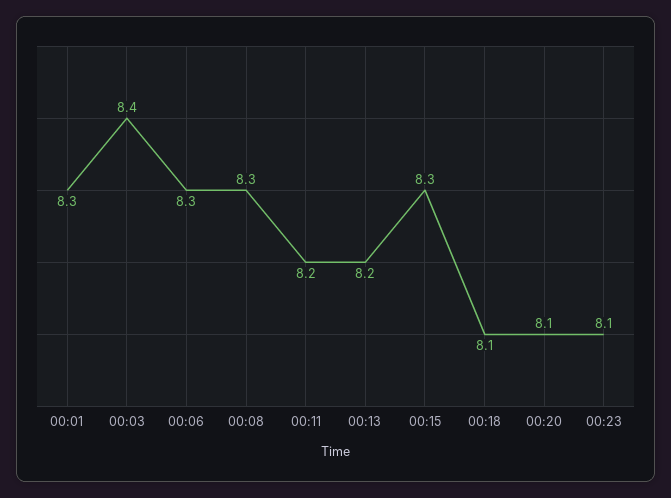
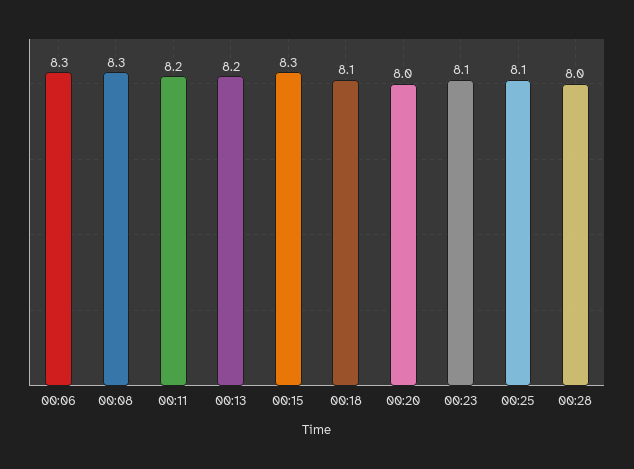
00:01: 8.3 -> none
00:03: 8.4 -> none
00:20: 8.1 -> 8
00:25: none -> 8.1
00:28: none -> 8

